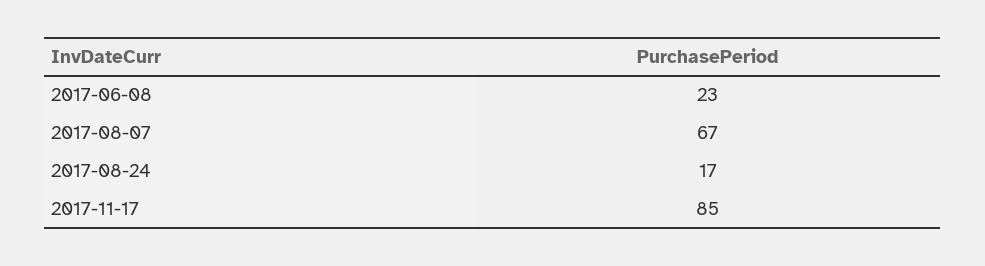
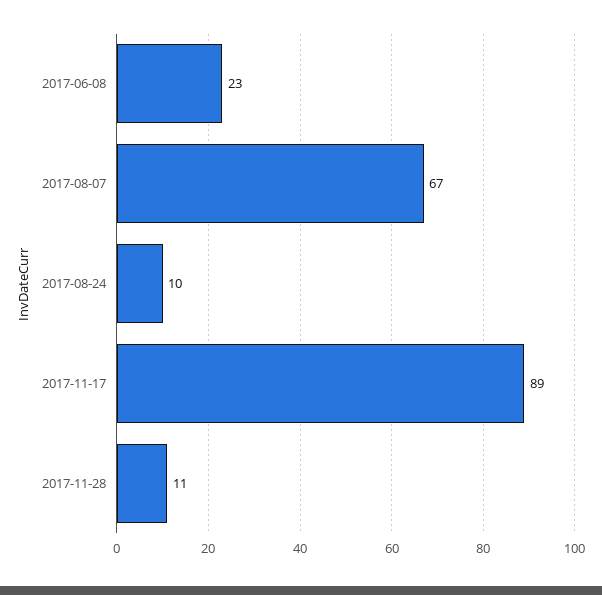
2017-08-24: 17 -> 10
2017-11-17: 85 -> 89
2017-11-28: none -> 11

